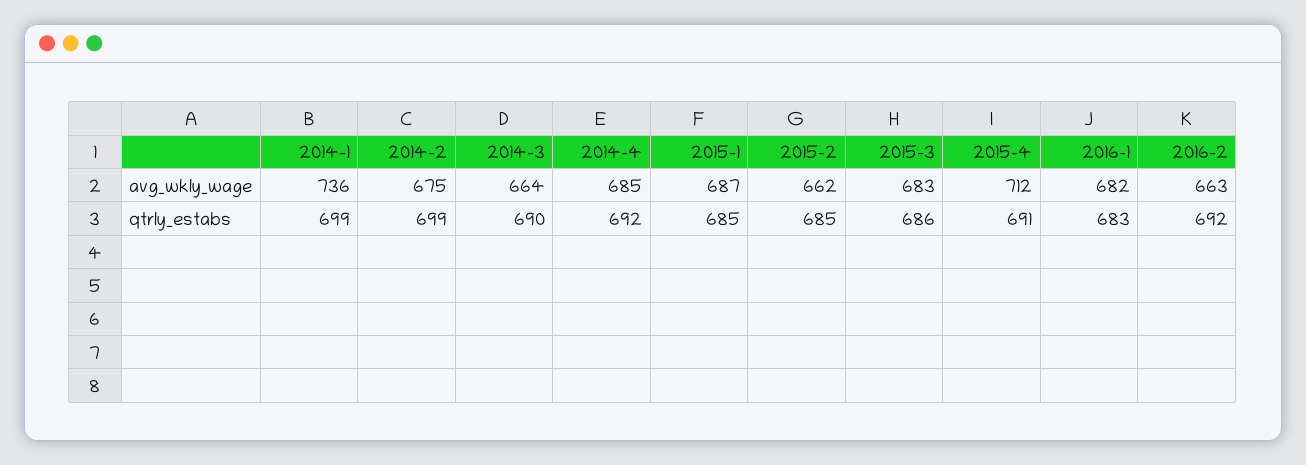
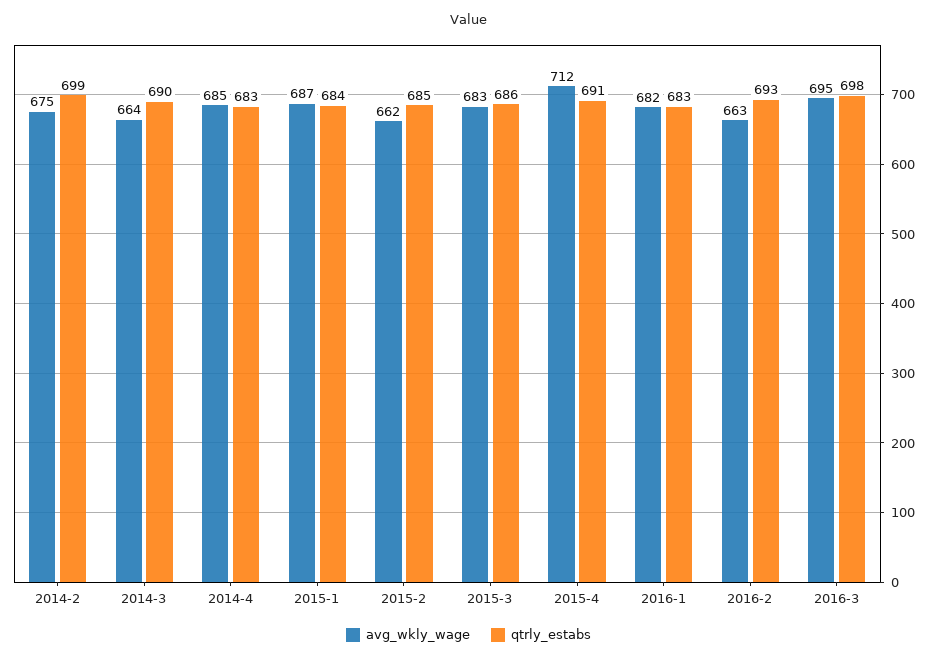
avg_wkly_wage, 2014-1: 736 -> none
qtrly_estabs, 2014-1: 699 -> none
qtrly_estabs, 2014-4: 692 -> 683
qtrly_estabs, 2015-1: 685 -> 684
qtrly_estabs, 2016-2: 692 -> 693
avg_wkly_wage, 2016-3: none -> 695
qtrly_estabs, 2016-3: none -> 698

